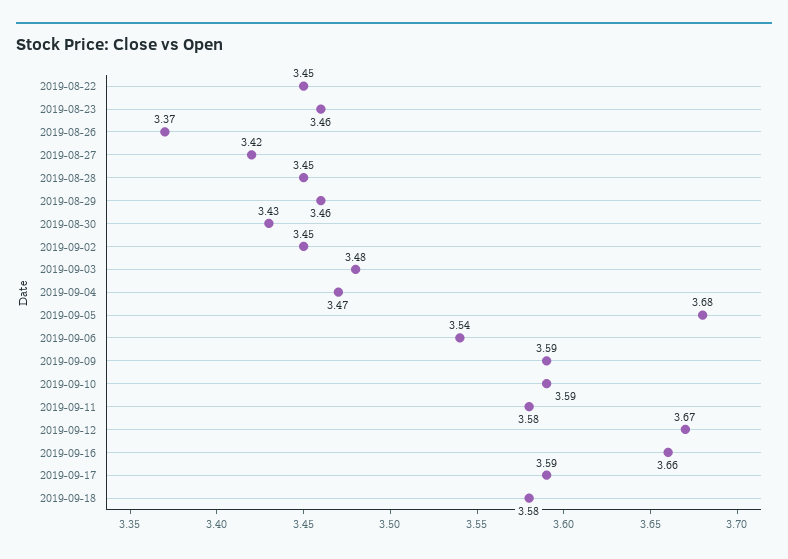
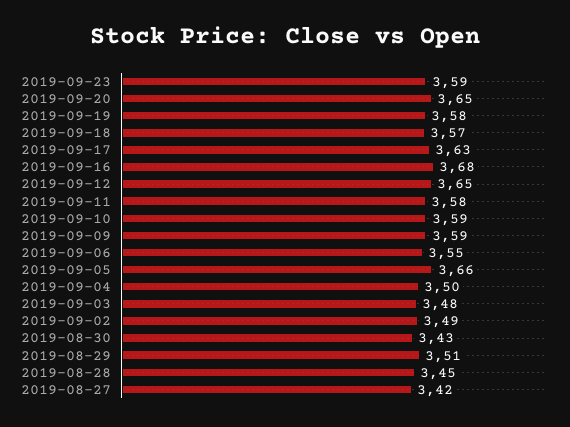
2019-08-22: 3.45 -> none
2019-08-23: 3.46 -> none
2019-08-26: 3.37 -> none
2019-08-29: 3.46 -> 3.51
2019-09-02: 3.45 -> 3.49
2019-09-04: 3.47 -> 3.5
2019-09-05: 3.68 -> 3.66
2019-09-06: 3.54 -> 3.55
2019-09-12: 3.67 -> 3.65
2019-09-16: 3.66 -> 3.68
2019-09-17: 3.59 -> 3.63
2019-09-18: 3.58 -> 3.57
2019-09-23: none -> 3.59
2019-09-20: none -> 3.65
2019-09-19: none -> 3.58

